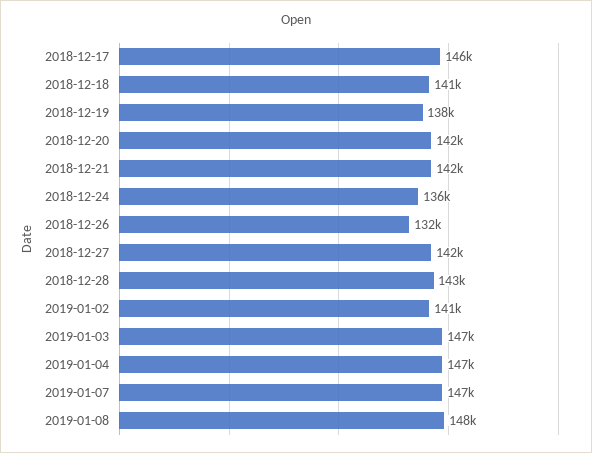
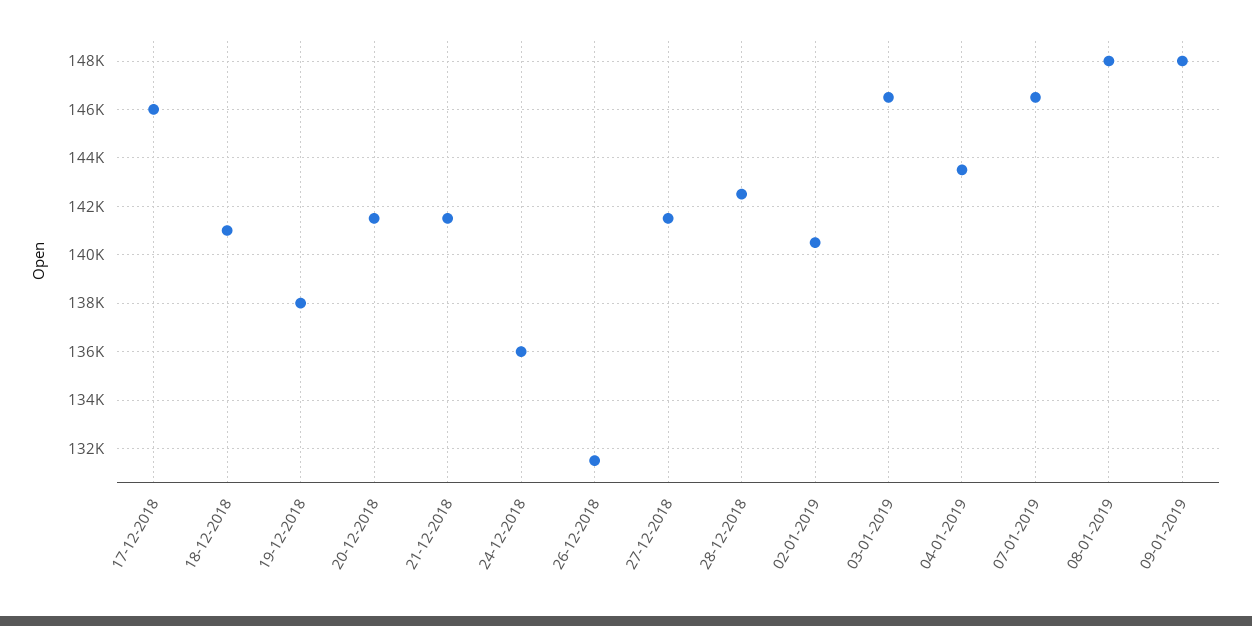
2019-01-04: 147000 -> 143500
09-01-2019: none -> 148000

